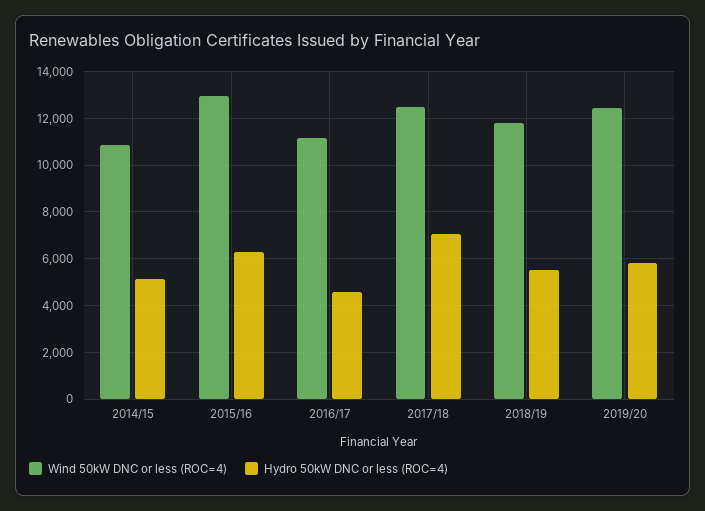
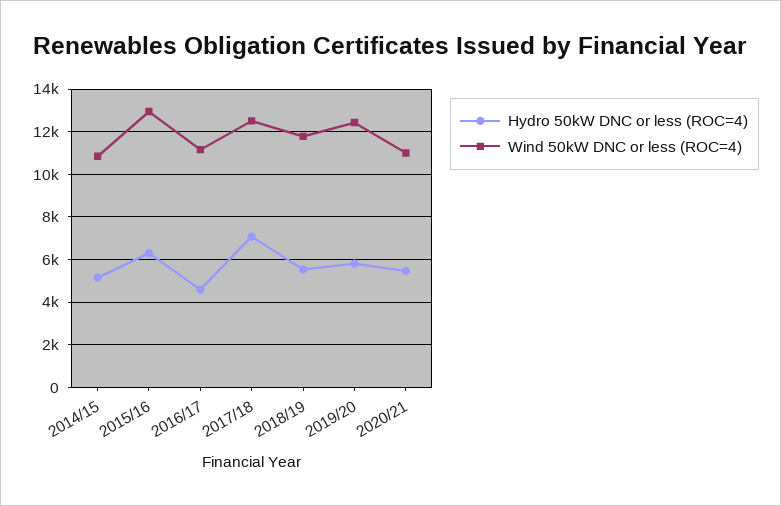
Hydro 50kW DNC or less (ROC=4), 2020/21: none -> 5500
Wind 50kW DNC or less (ROC=4), 2020/21: none -> 11000

